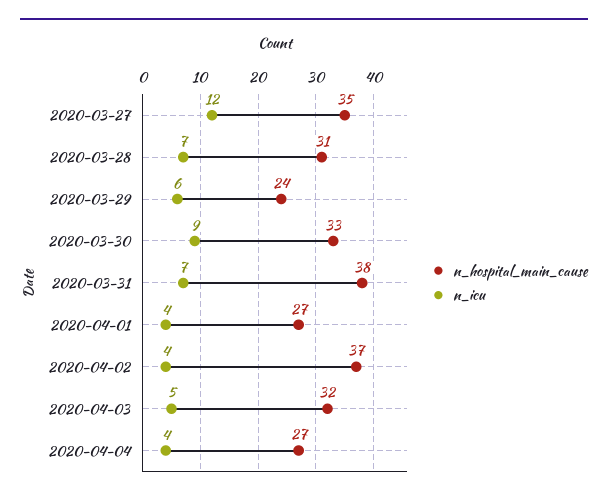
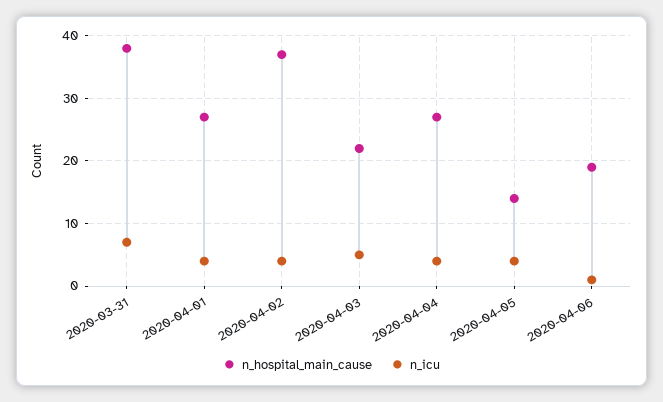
n_hospital_main_cause, 2020-03-27: 35 -> none
n_icu, 2020-03-27: 12 -> none
n_hospital_main_cause, 2020-03-28: 31 -> none
n_icu, 2020-03-28: 7 -> none
n_hospital_main_cause, 2020-03-29: 24 -> none
n_icu, 2020-03-29: 6 -> none
n_hospital_main_cause, 2020-03-30: 33 -> none
n_icu, 2020-03-30: 9 -> none
n_hospital_main_cause, 2020-04-03: 32 -> 22
n_hospital_main_cause, 2020-04-05: none -> 14
n_icu, 2020-04-05: none -> 4
n_hospital_main_cause, 2020-04-06: none -> 19
n_icu, 2020-04-06: none -> 1

